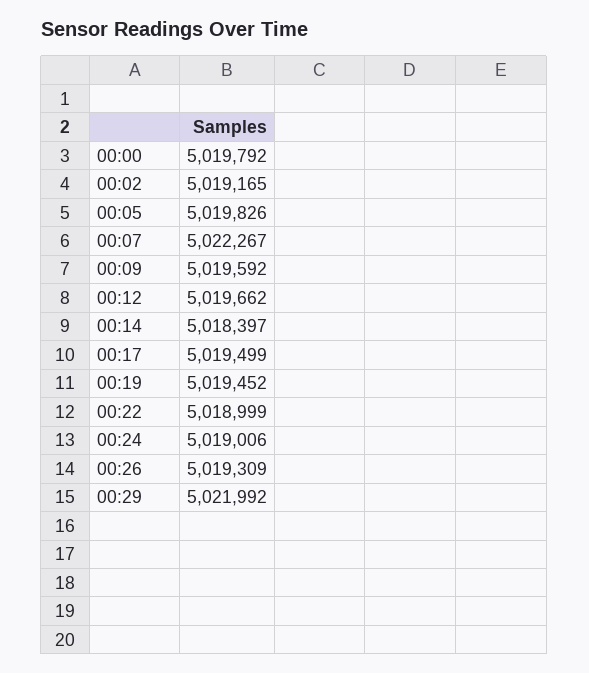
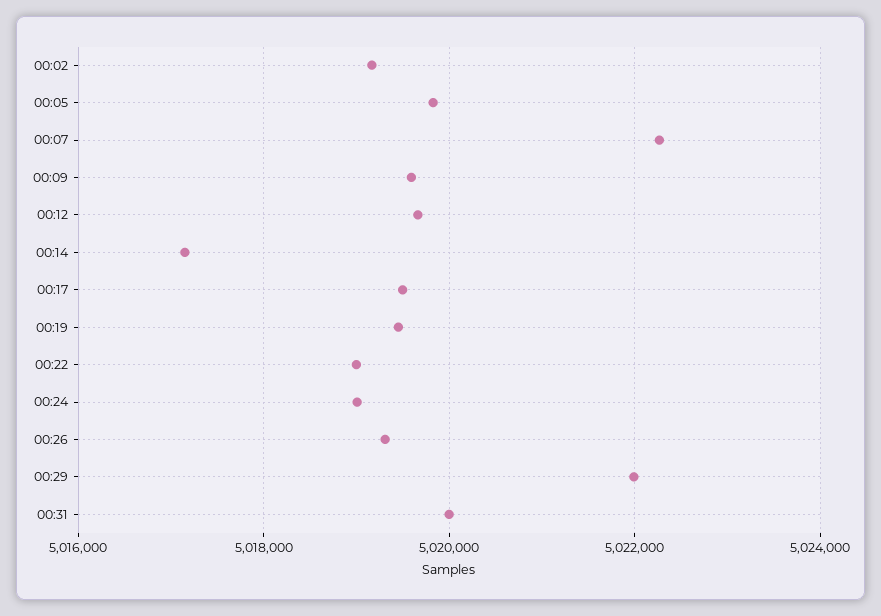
00:00: 5019792 -> none
00:14: 5018397 -> 5017200
00:31: none -> 5020000

